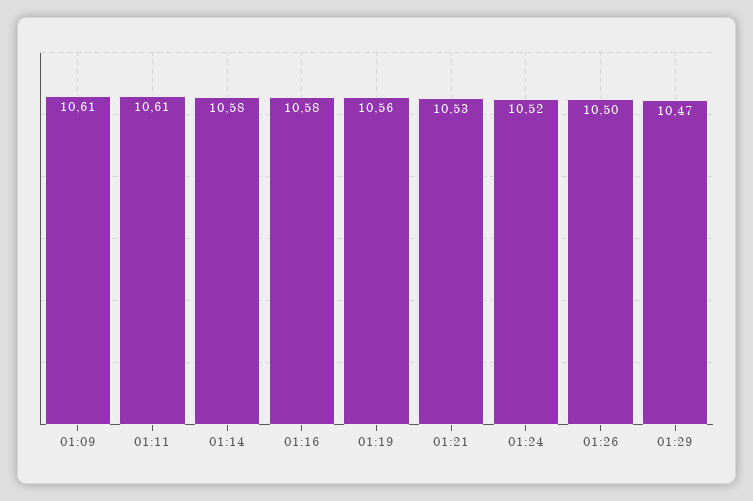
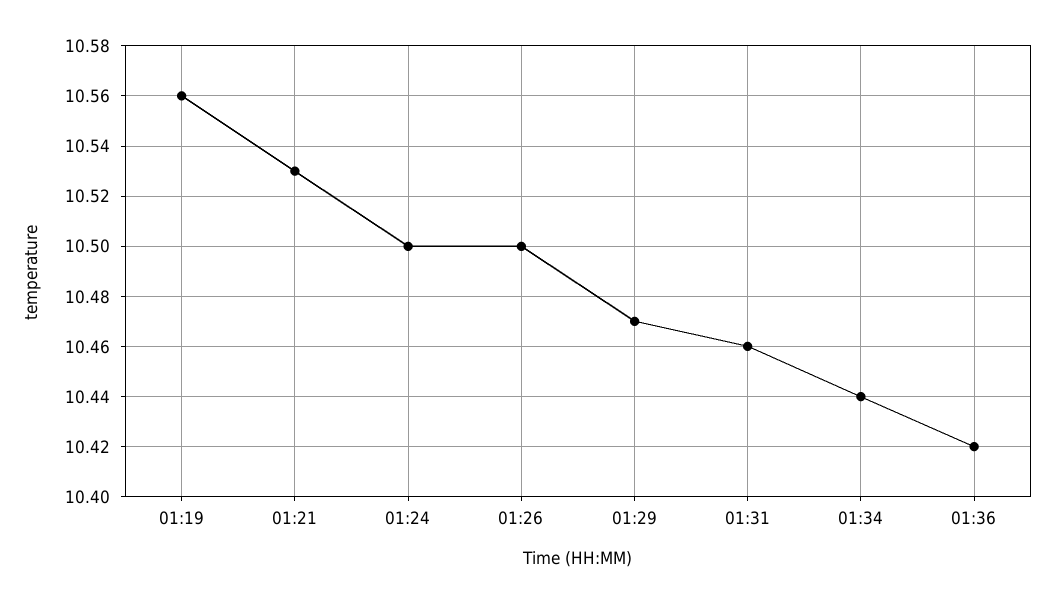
01:09: 10.61 -> none
01:11: 10.61 -> none
01:14: 10.58 -> none
01:16: 10.58 -> none
01:24: 10.52 -> 10.5
01:31: none -> 10.46
01:34: none -> 10.44
01:36: none -> 10.42

